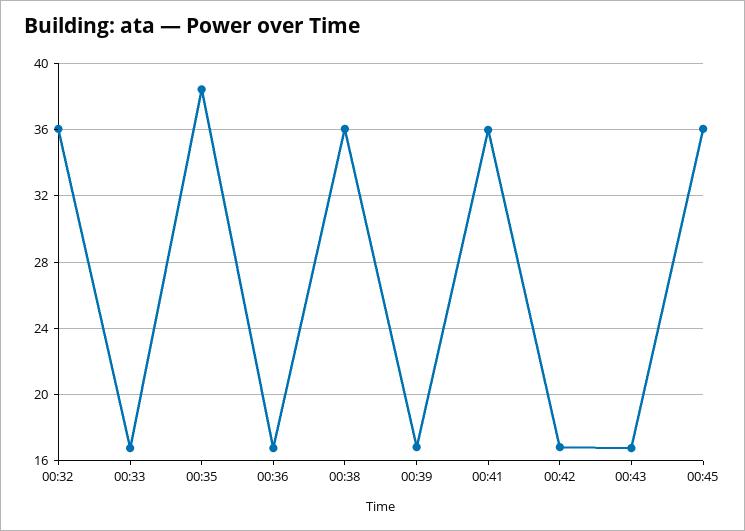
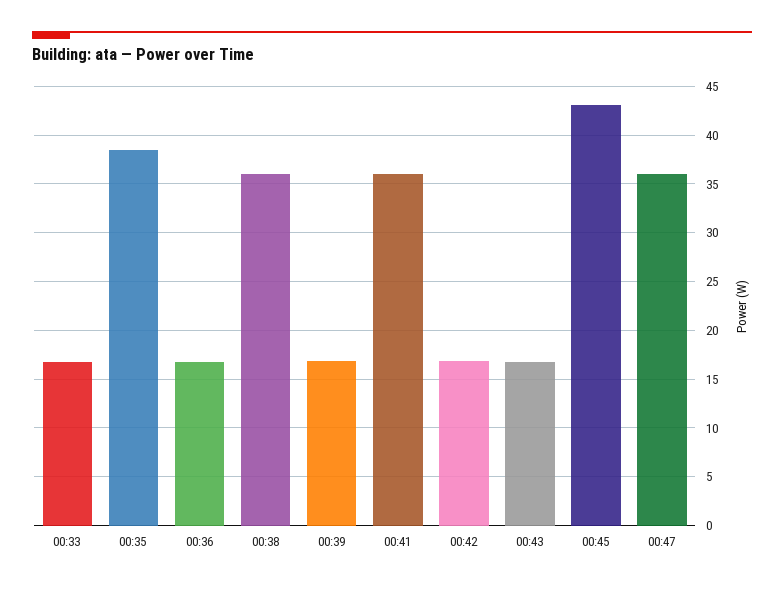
00:32: 36 -> none
00:45: 36 -> 43
00:47: none -> 36

